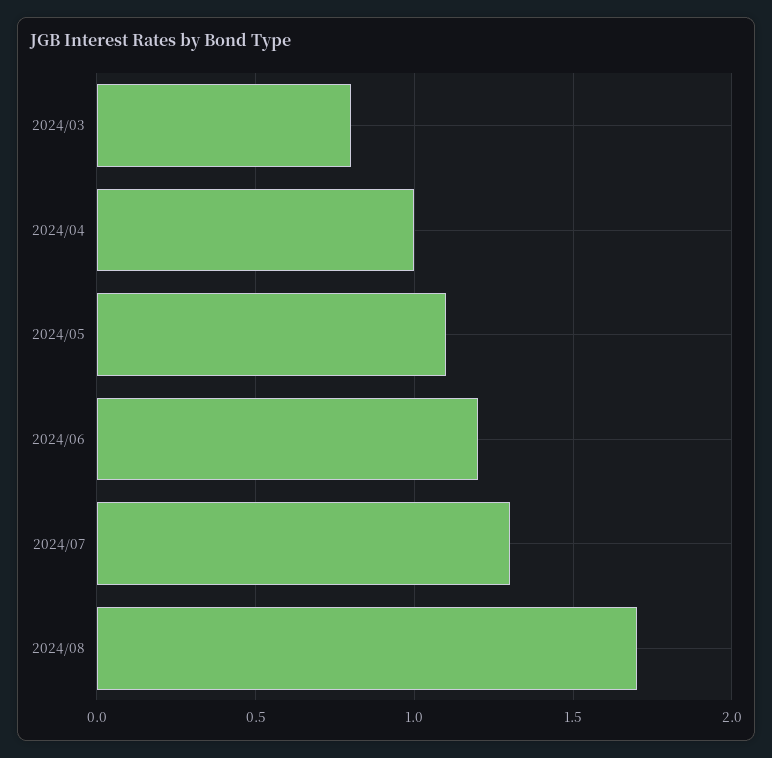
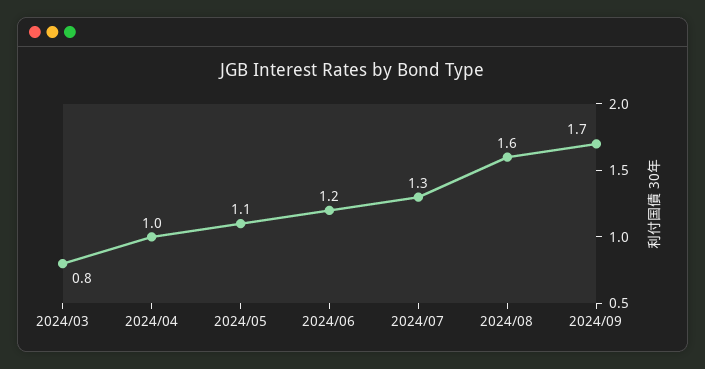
2024/08: 1.7 -> 1.6
2024/09: none -> 1.7

